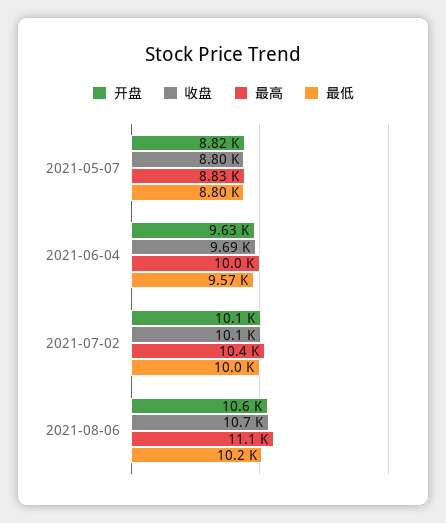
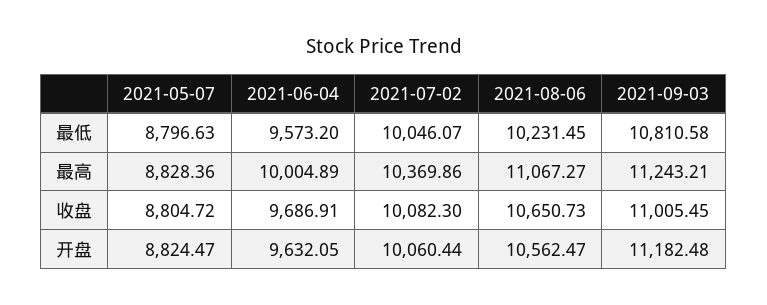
最低, 2021-09-03: none -> 10810.58
最高, 2021-09-03: none -> 11243.21
收盘, 2021-09-03: none -> 11005.45
开盘, 2021-09-03: none -> 11182.48

